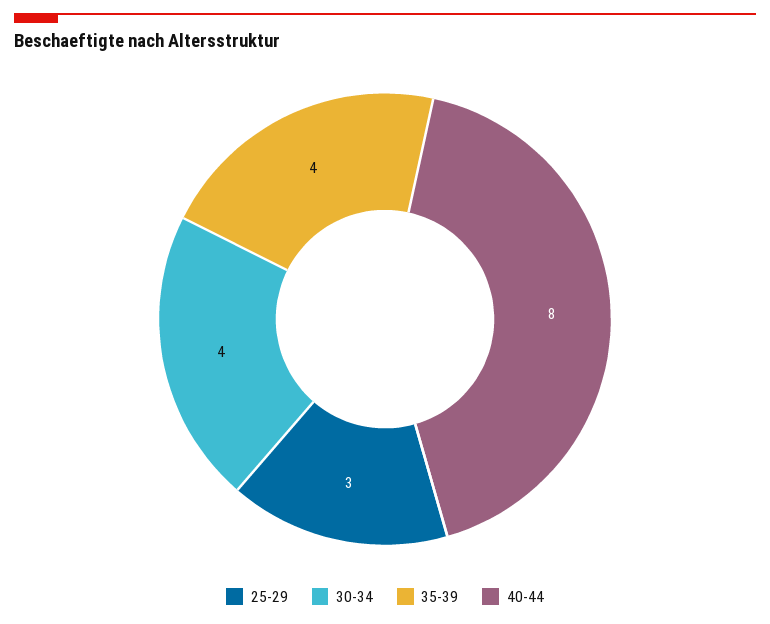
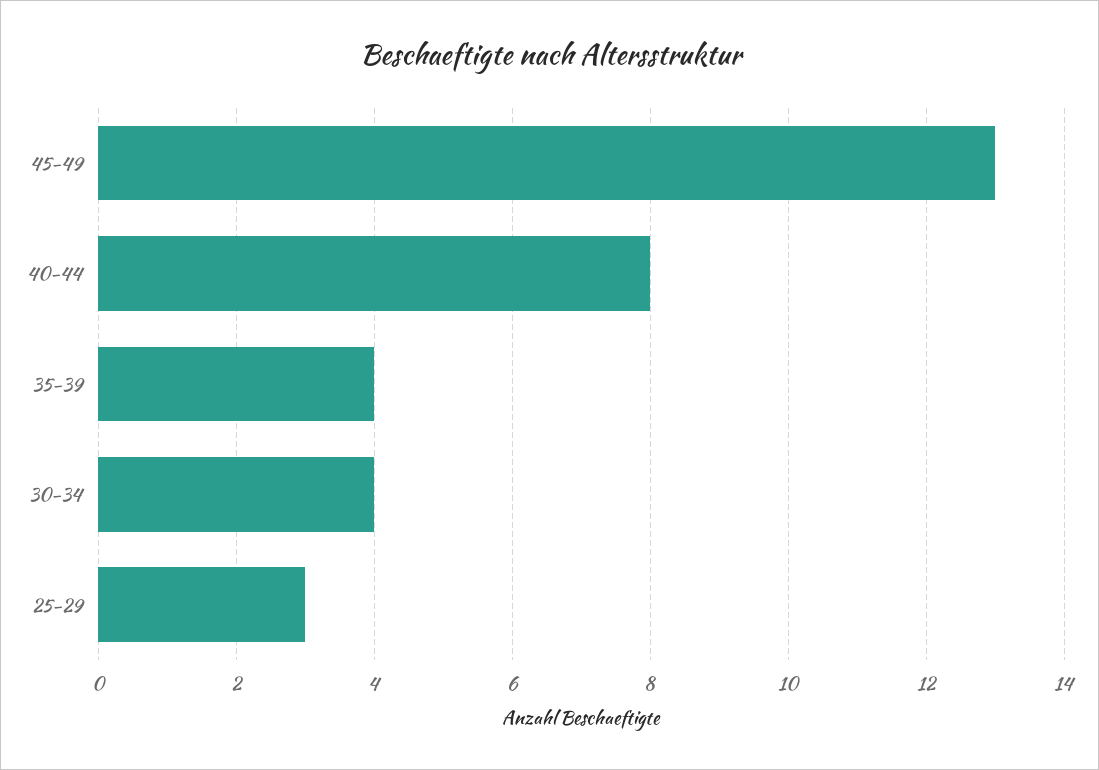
45-49: none -> 13

